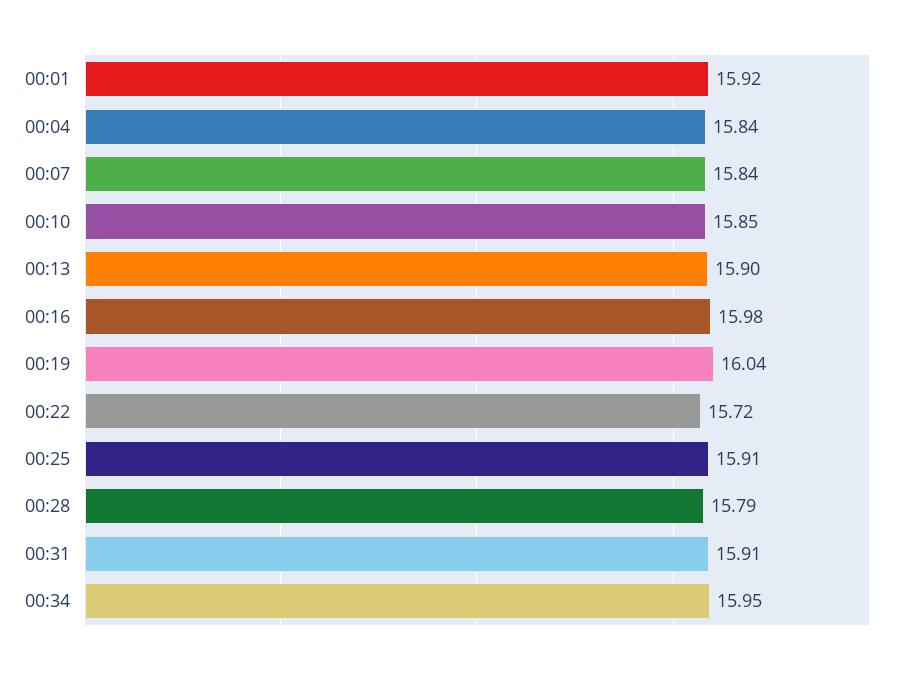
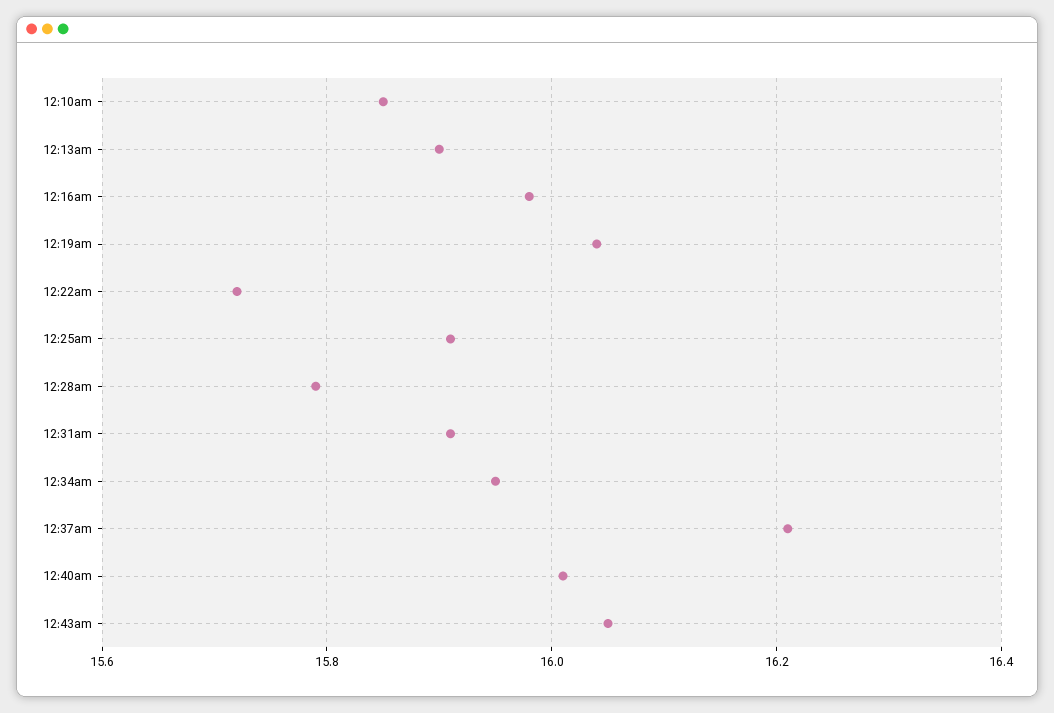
00:01: 15.92 -> none
00:04: 15.84 -> none
00:07: 15.84 -> none
12:37am: none -> 16.2
12:40am: none -> 16
12:43am: none -> 16.05

